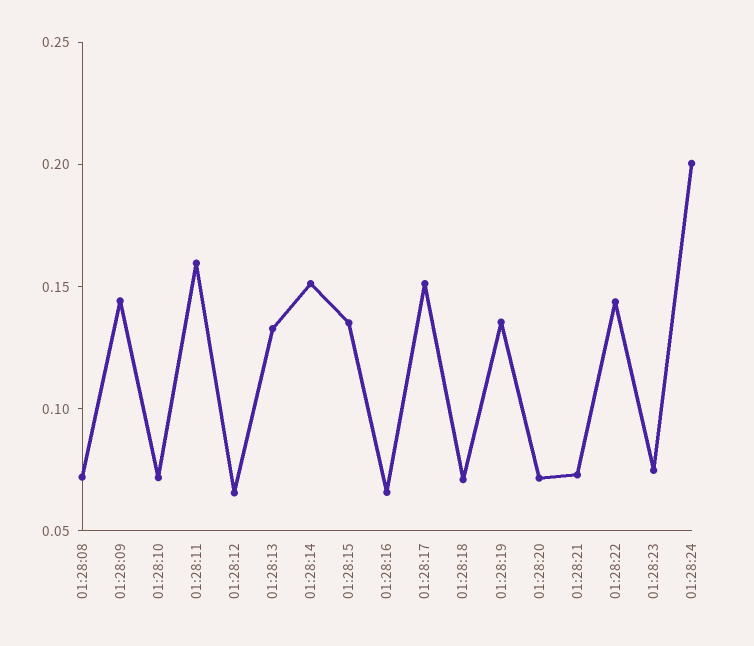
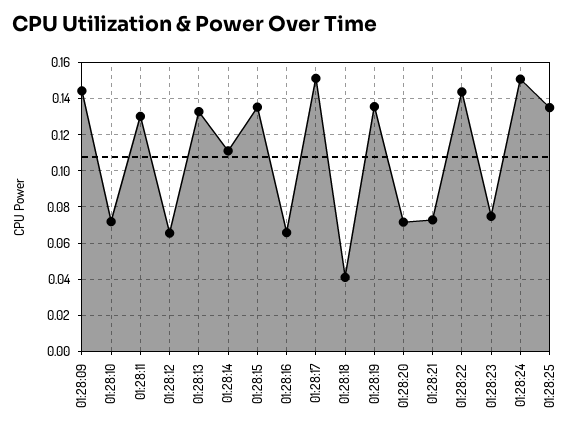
01:28:08: 0.07 -> none
01:28:11: 0.16 -> 0.13
01:28:14: 0.15 -> 0.11
01:28:18: 0.07 -> 0.04
01:28:24: 0.2 -> 0.15
01:28:25: none -> 0.135

